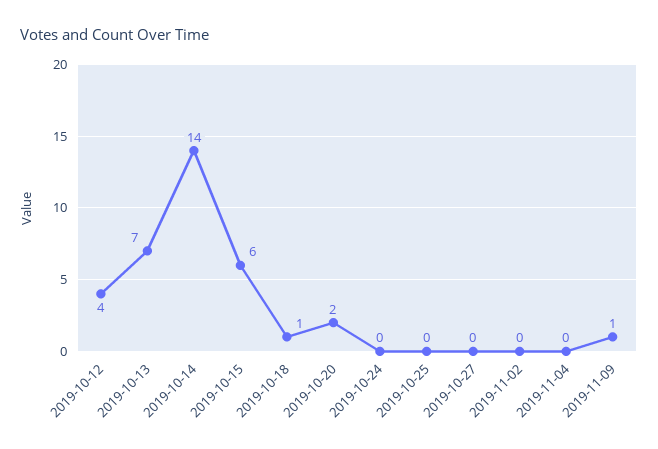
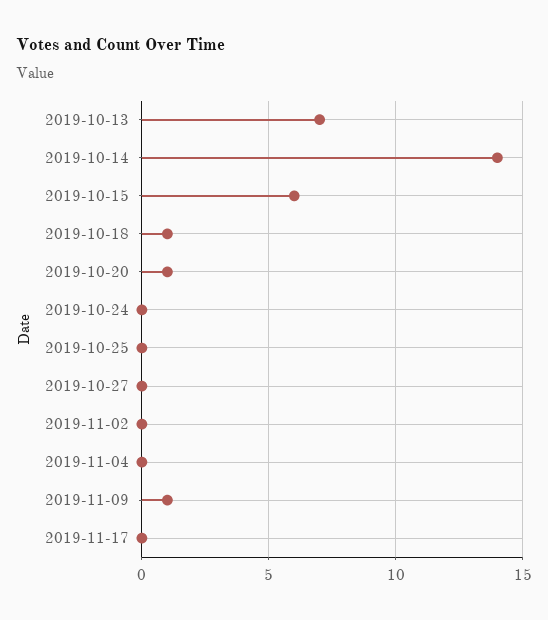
2019-10-12: 4 -> none
2019-10-20: 2 -> 1
2019-11-17: none -> 0

